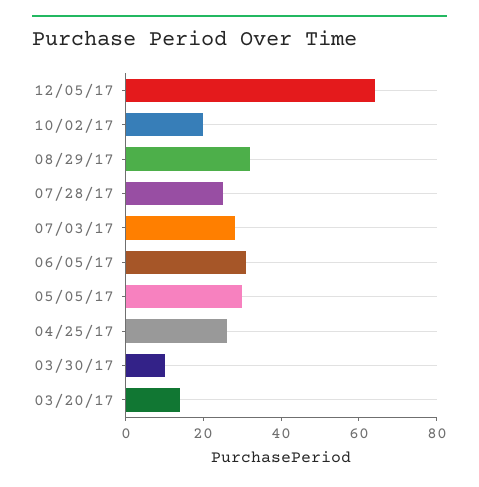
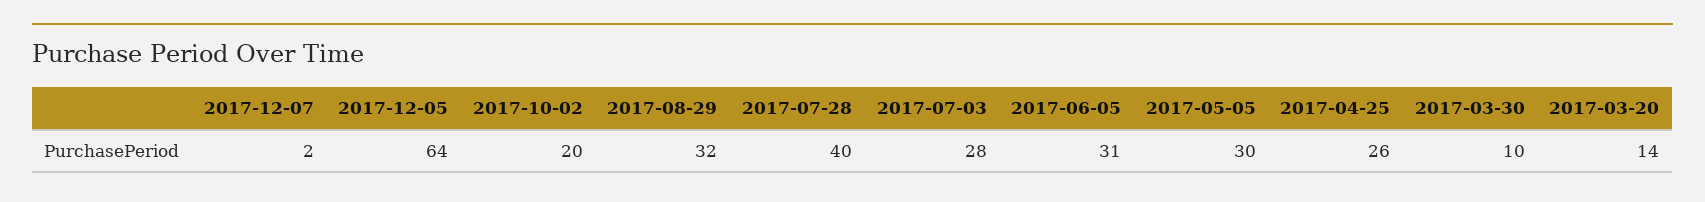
07/28/17: 25 -> 40
2017-12-07: none -> 2

